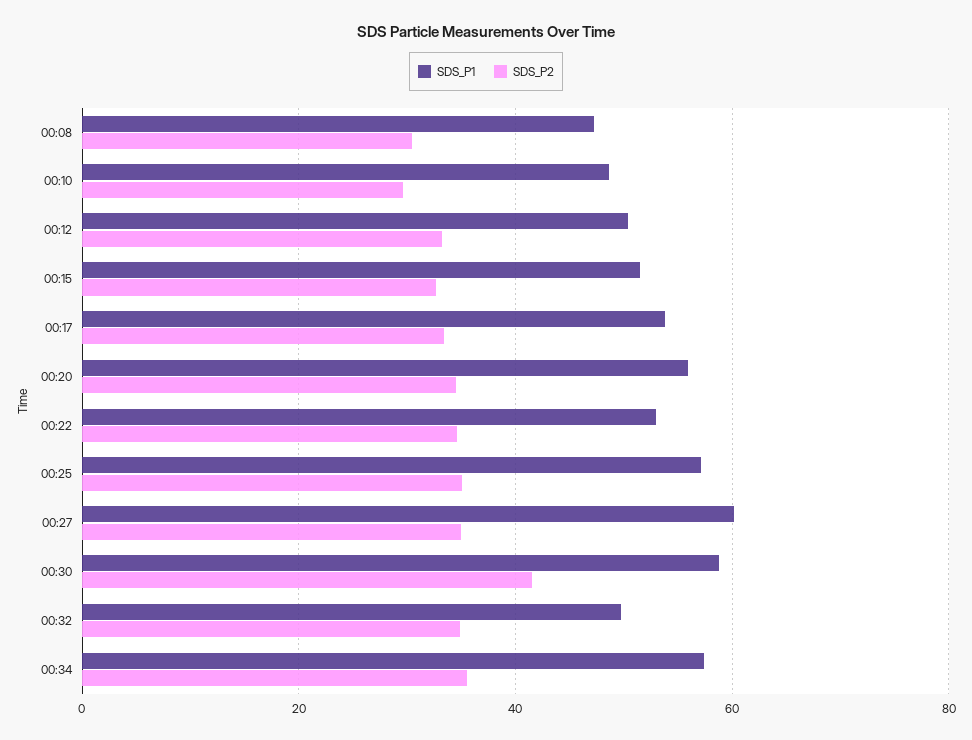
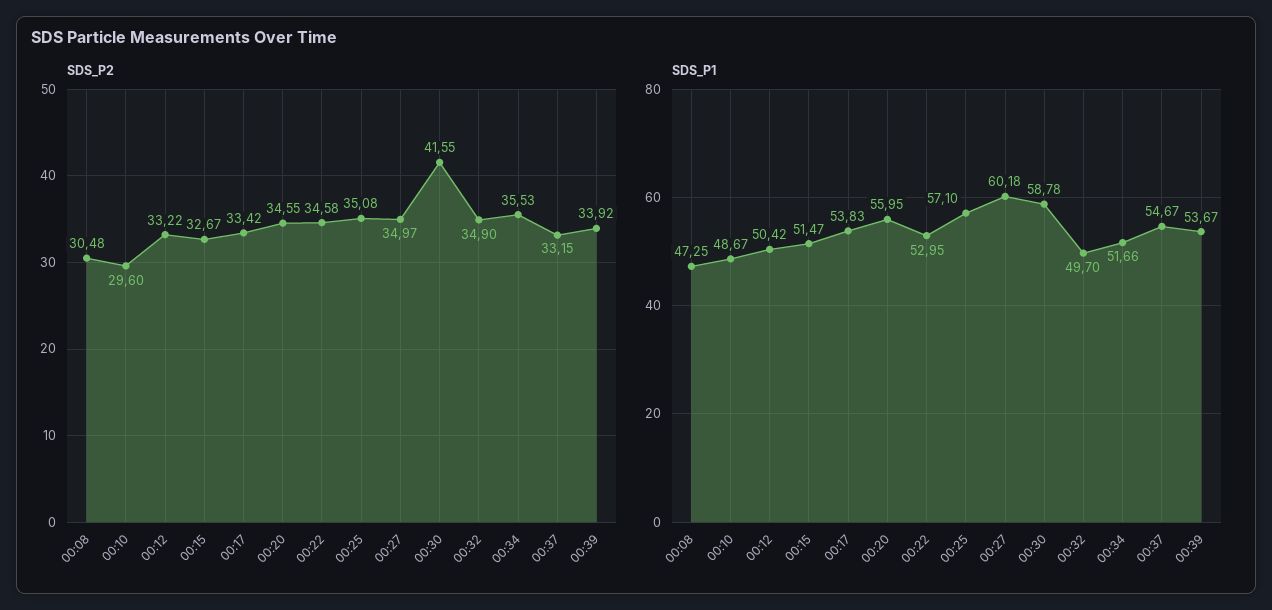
SDS_P1, 00:34: 58 -> 51.66
SDS_P2, 00:37: none -> 33.15
SDS_P2, 00:39: none -> 33.92
SDS_P1, 00:37: none -> 54.67
SDS_P1, 00:39: none -> 53.67

